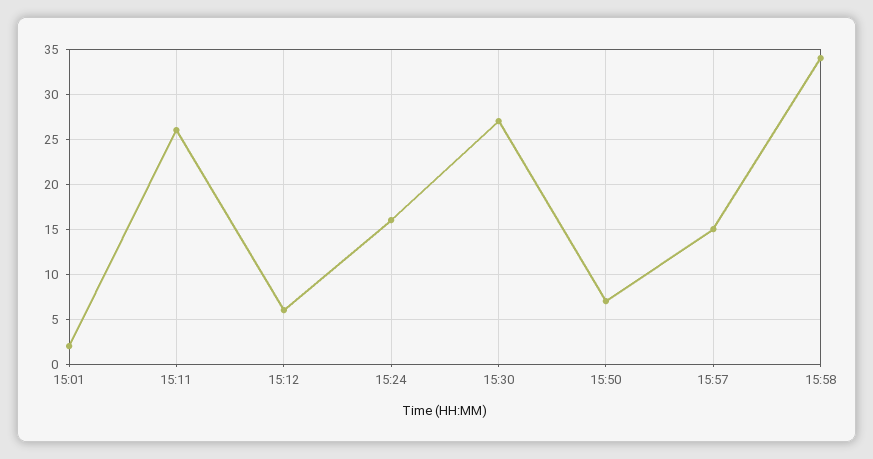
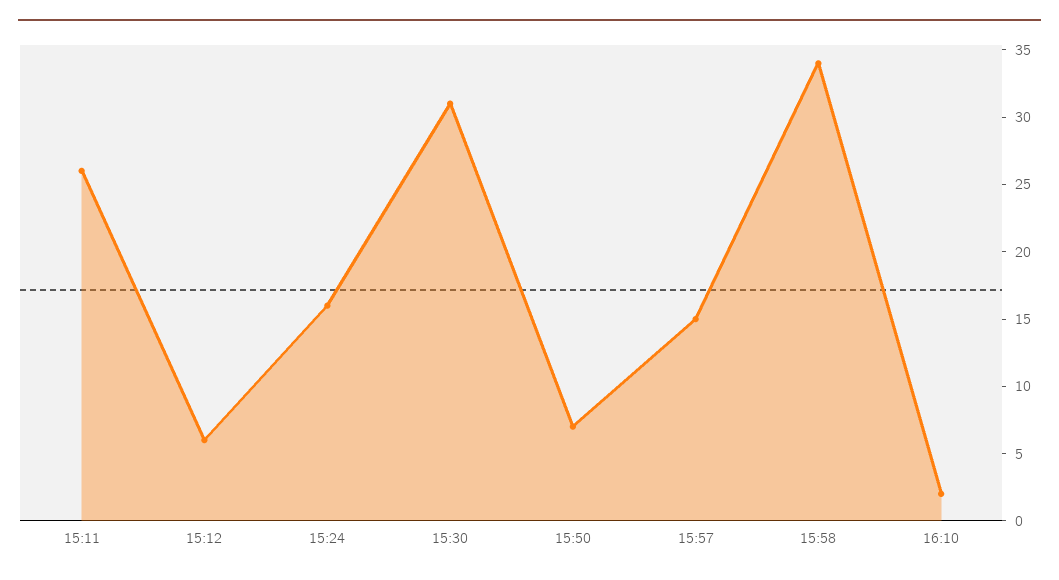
15:01: 2 -> none
15:30: 27 -> 31
16:10: none -> 2

